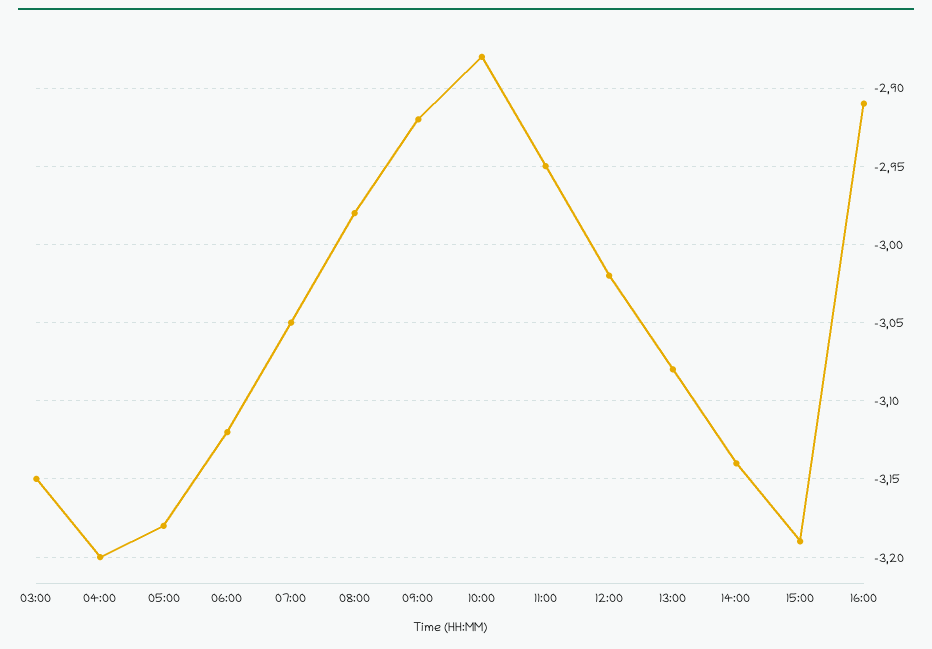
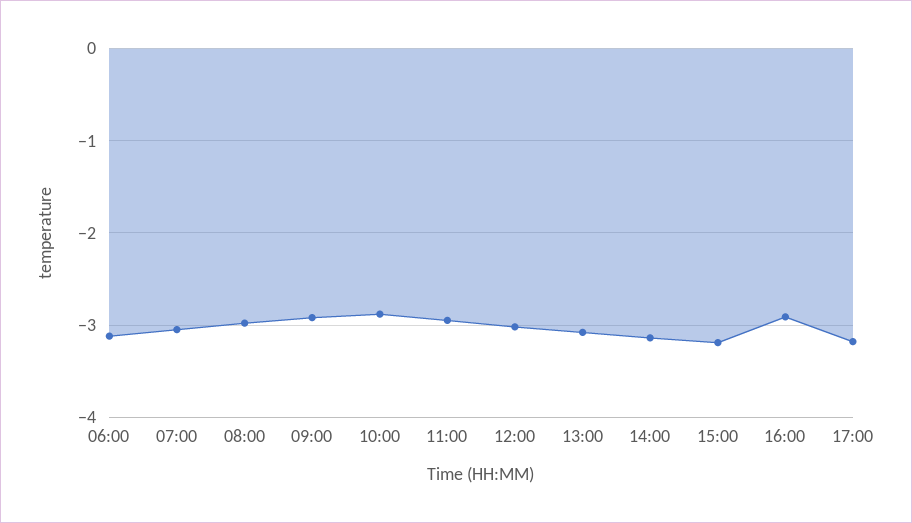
03:00: -3.15 -> none
04:00: -3.2 -> none
05:00: -3.18 -> none
17:00: none -> -3.2

